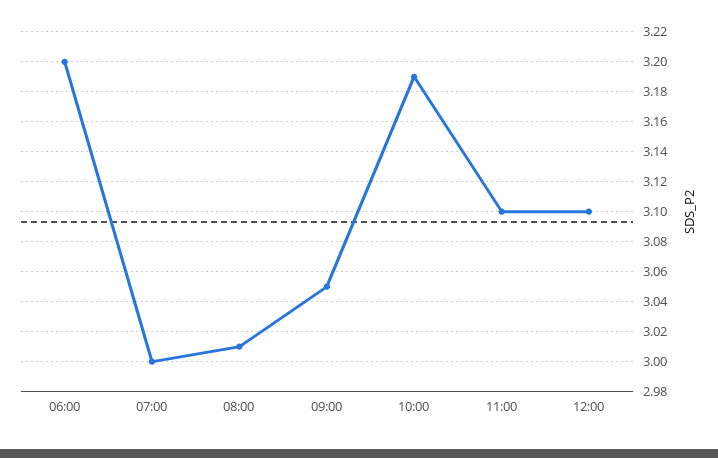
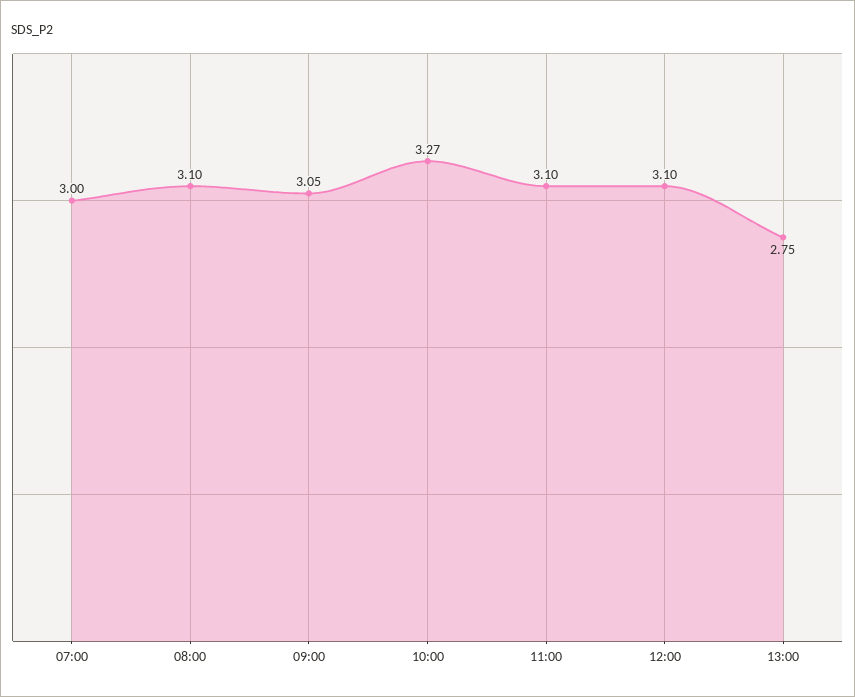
06:00: 3.2 -> none
08:00: 3.01 -> 3.1
10:00: 3.19 -> 3.27
13:00: none -> 2.75

